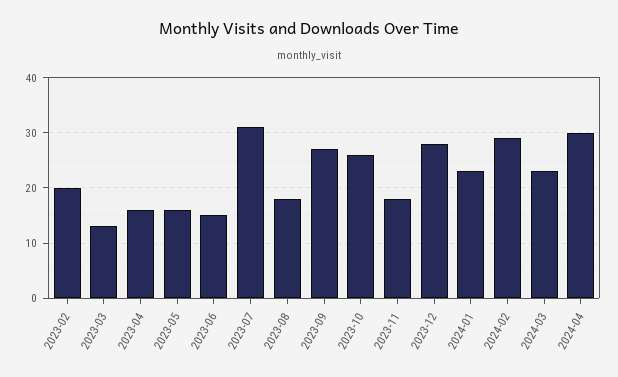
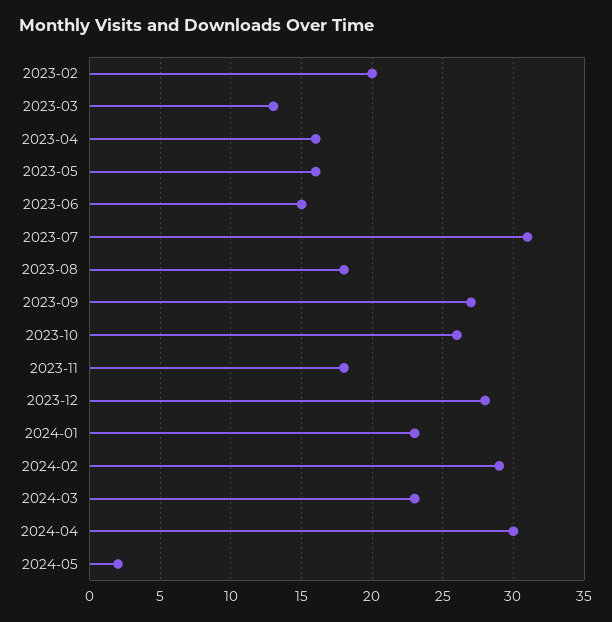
2024-05: none -> 2

